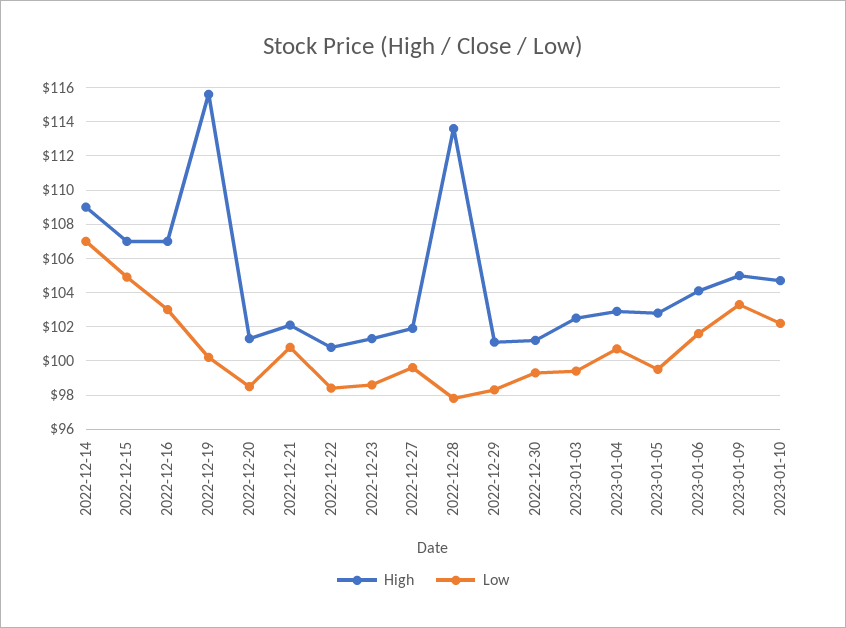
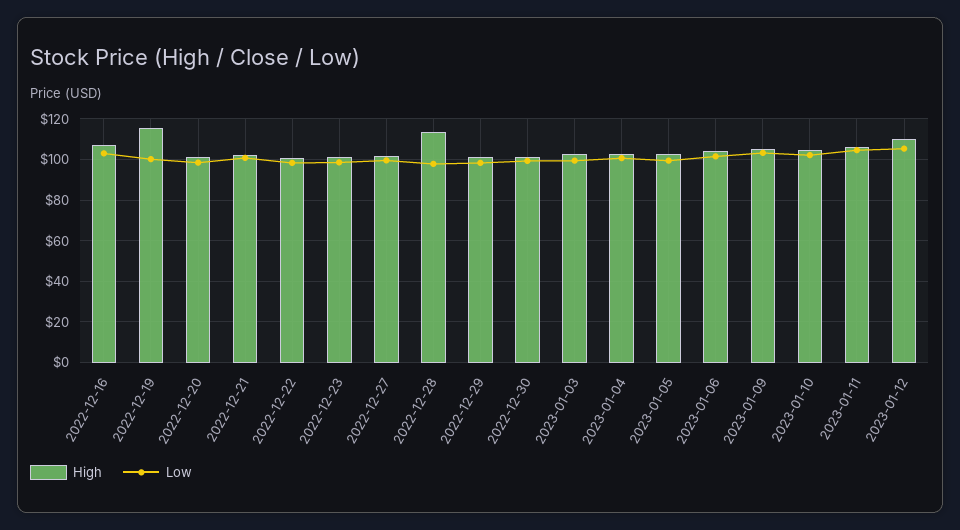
High, 2022-12-14: 109 -> none
Low, 2022-12-14: 107 -> none
High, 2022-12-15: 107 -> none
Low, 2022-12-15: 105 -> none
High, 2023-01-11: none -> 105
Low, 2023-01-11: none -> 105
High, 2023-01-12: none -> 110
Low, 2023-01-12: none -> 105

